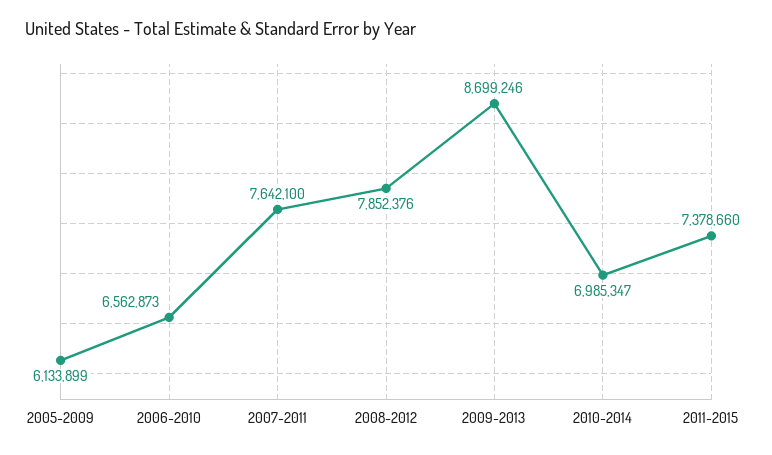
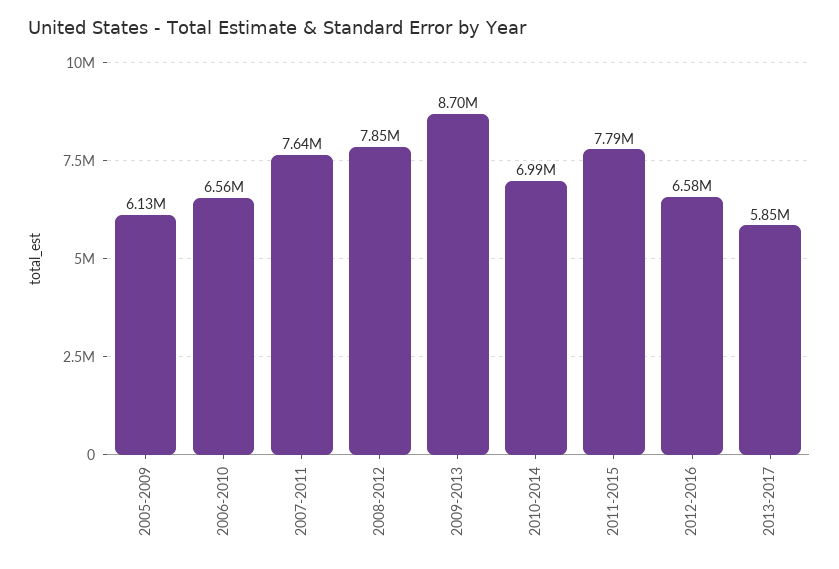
2011-2015: 7378660 -> 7790000
2012-2016: none -> 6580000
2013-2017: none -> 5850000

